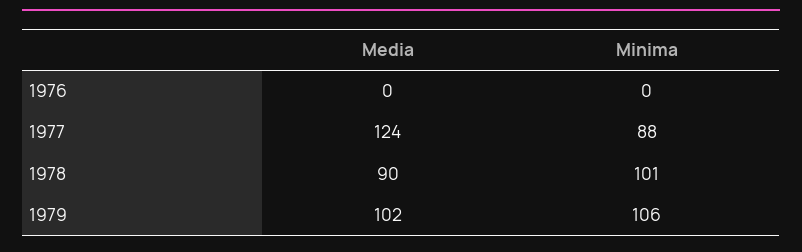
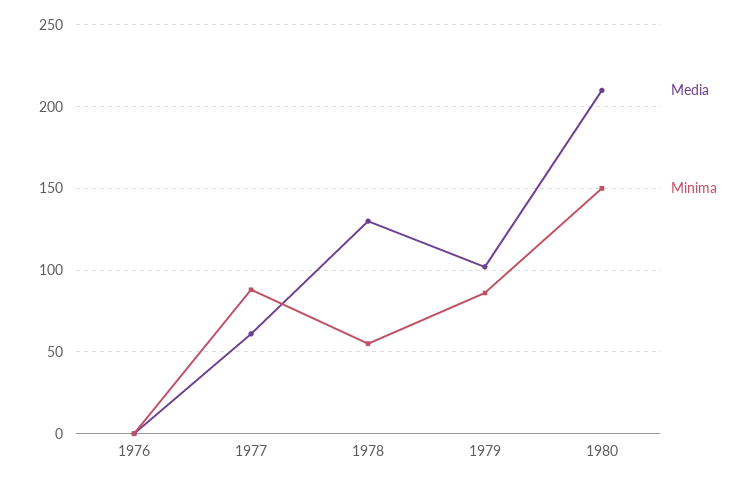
Media, 1977: 124 -> 60
Media, 1978: 90 -> 130
Minima, 1978: 101 -> 55
Minima, 1979: 106 -> 85
Media, 1980: none -> 210
Minima, 1980: none -> 150

